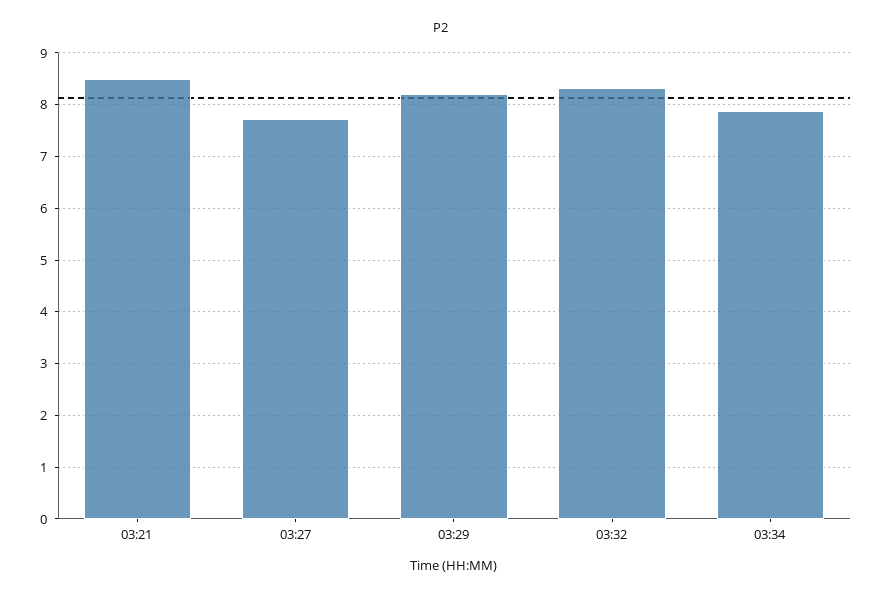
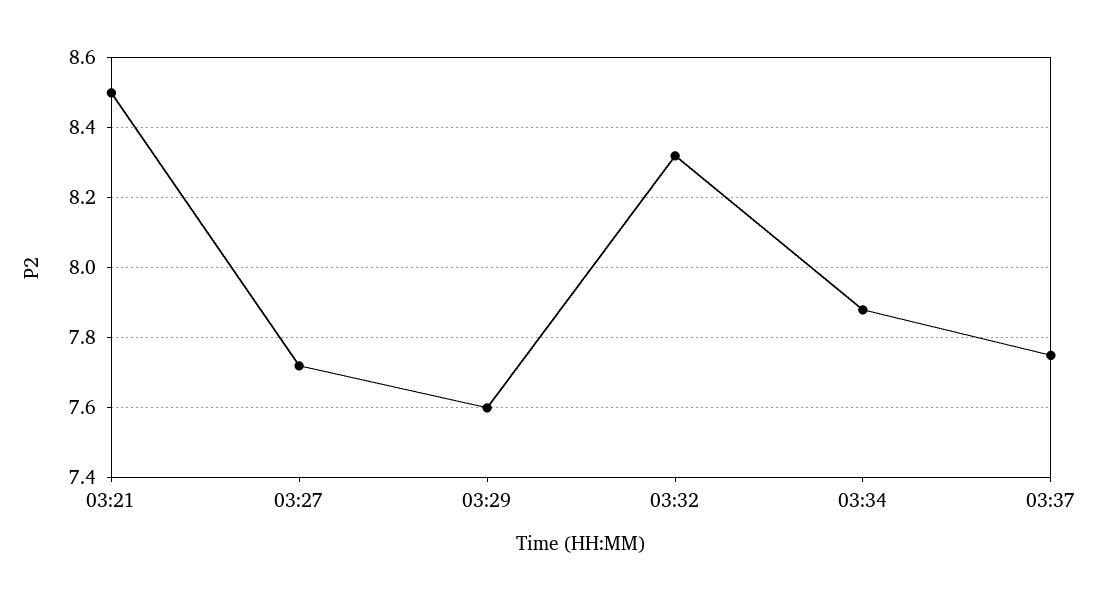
03:29: 8.2 -> 7.6
03:37: none -> 7.75

